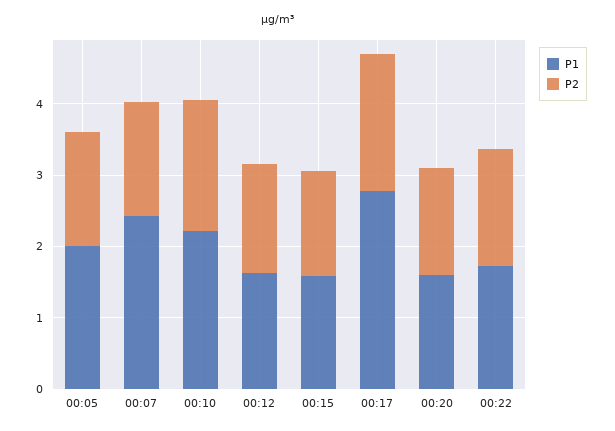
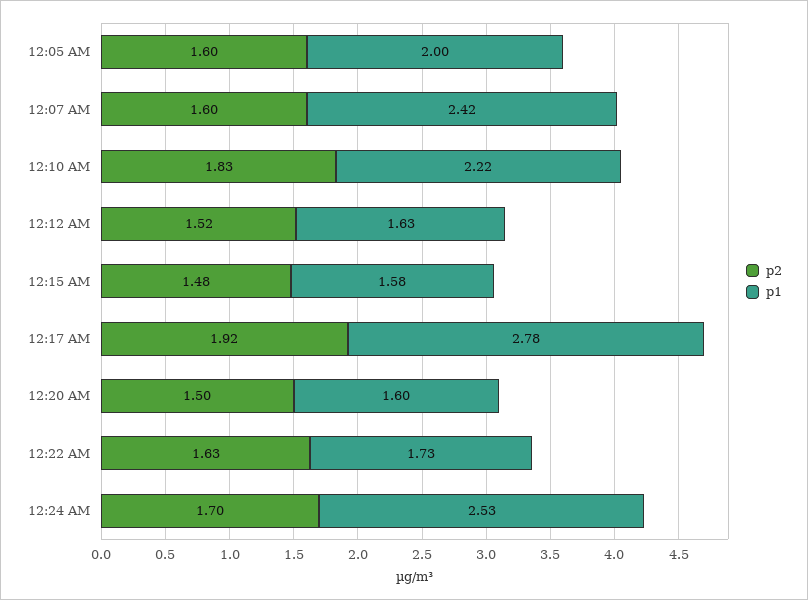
P2, 12:24 AM: none -> 1.7
P1, 12:24 AM: none -> 2.53

